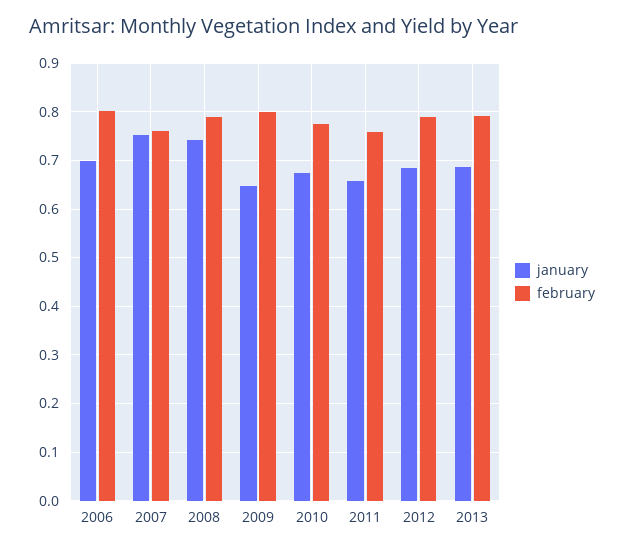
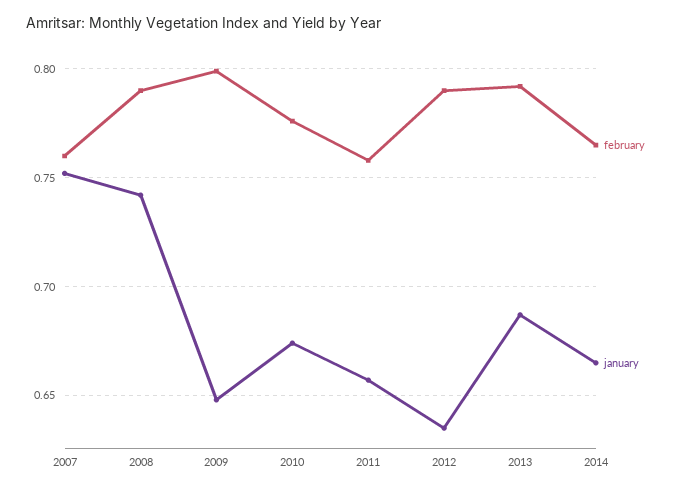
january, 2006: 0.7 -> none
february, 2006: 0.8 -> none
january, 2012: 0.68 -> 0.635
february, 2014: none -> 0.765
january, 2014: none -> 0.665

